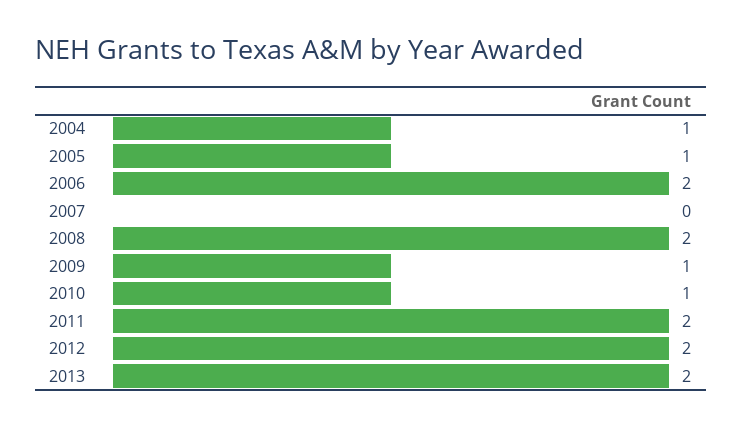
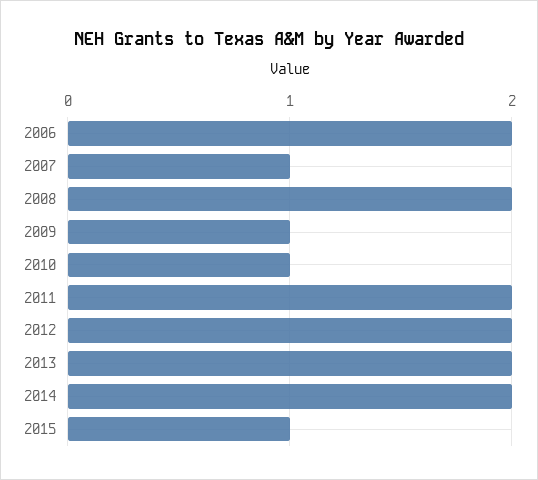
2004: 1 -> none
2005: 1 -> none
2007: 0 -> 1
2014: none -> 2
2015: none -> 1

